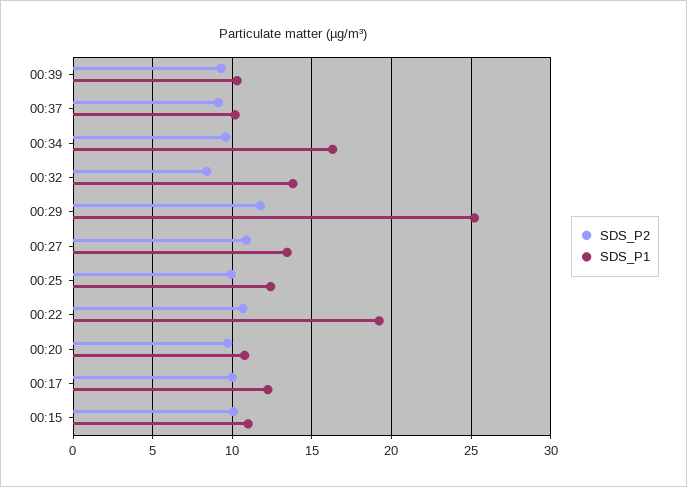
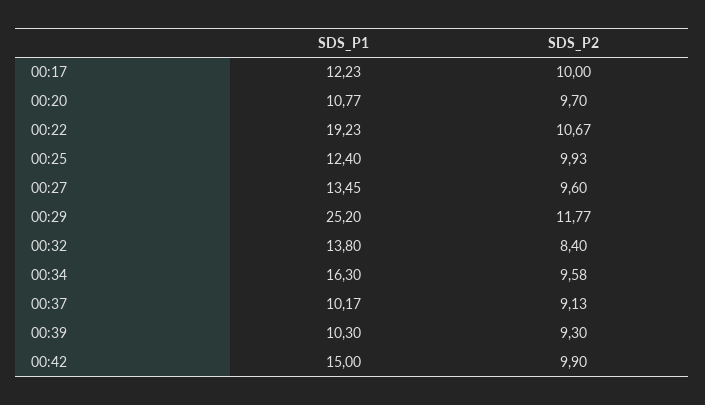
SDS_P2, 00:27: 11 -> 9.6
SDS_P2, 00:15: 10 -> none
SDS_P1, 00:15: 11 -> none
SDS_P1, 00:42: none -> 15
SDS_P2, 00:42: none -> 9.9

